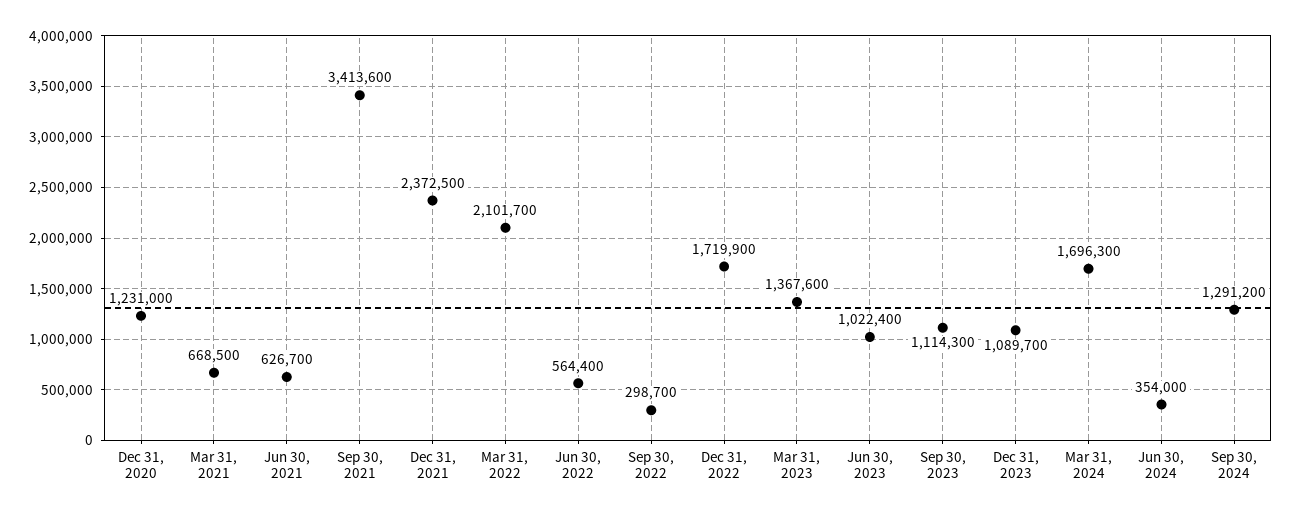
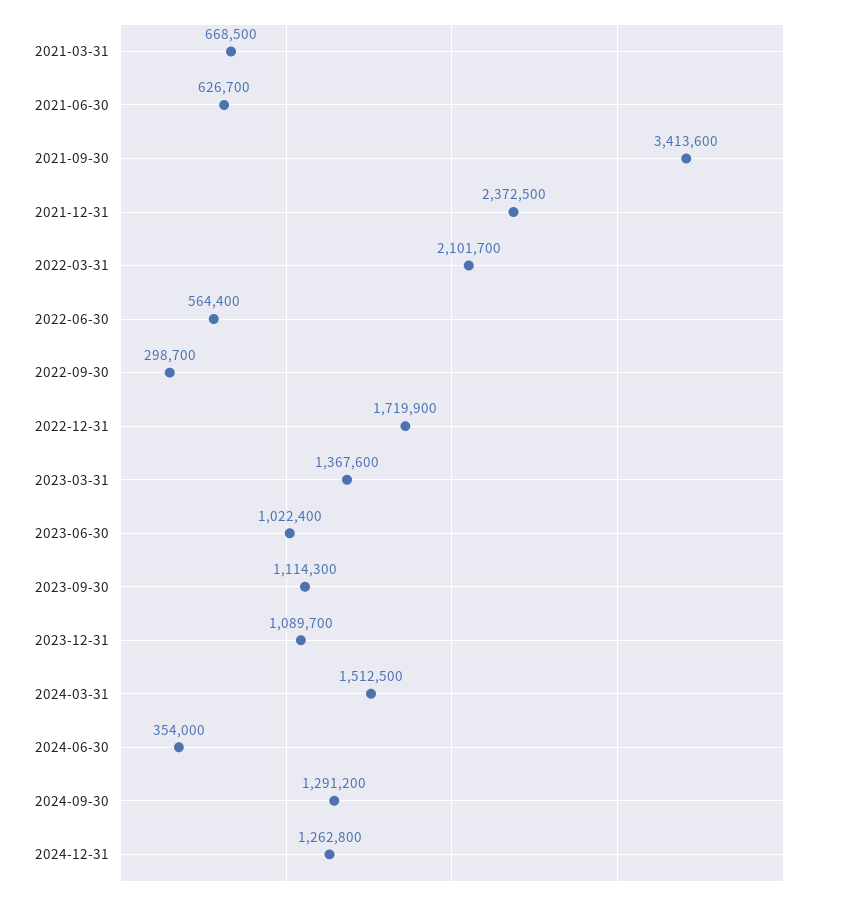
Dec 31, 2020: 1231000 -> none
Mar 31, 2024: 1696300 -> 1512500
2024-12-31: none -> 1262800

